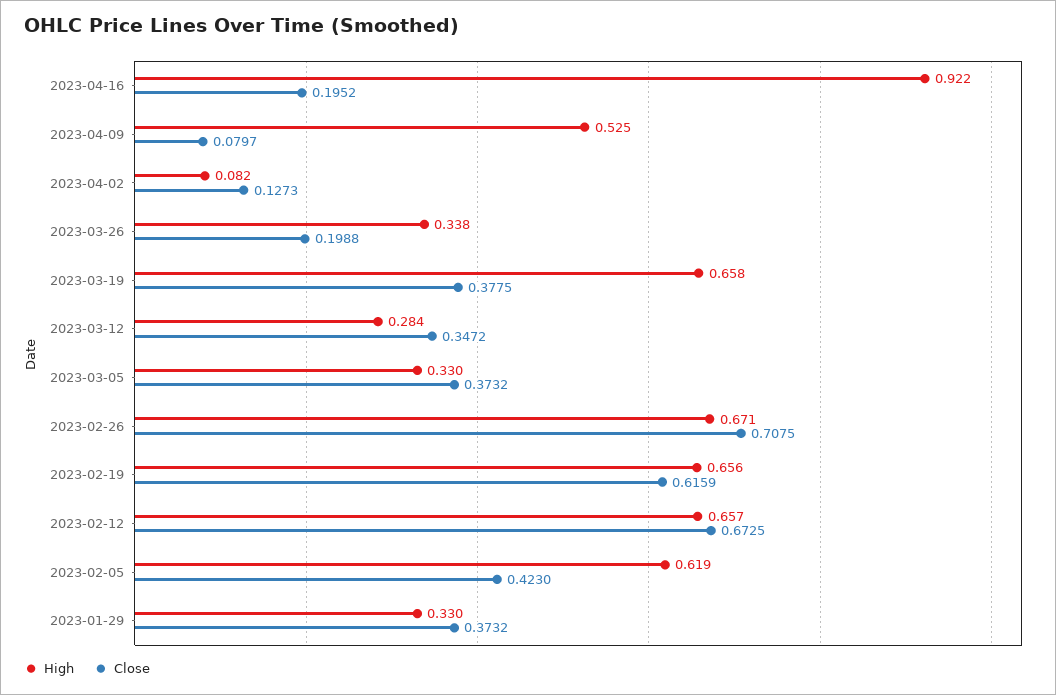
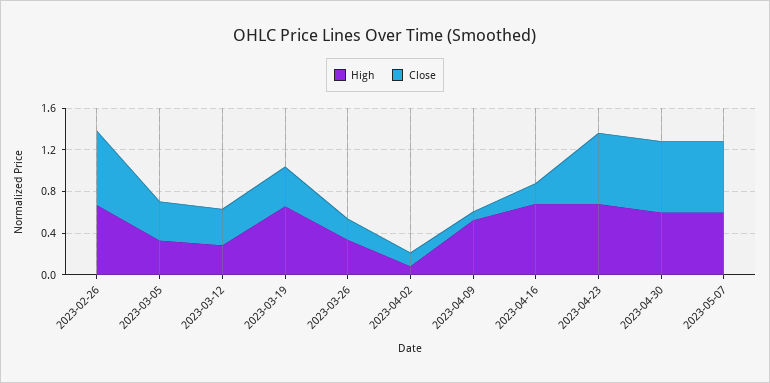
High, 2023-04-16: 0.922 -> 0.7
High, 2023-02-19: 0.656 -> none
Close, 2023-02-19: 0.6159 -> none
High, 2023-02-12: 0.657 -> none
Close, 2023-02-12: 0.6725 -> none
High, 2023-02-05: 0.619 -> none
Close, 2023-02-05: 0.423 -> none
High, 2023-01-29: 0.33 -> none
Close, 2023-01-29: 0.3732 -> none
High, 2023-04-23: none -> 0.7
Close, 2023-04-23: none -> 0.7
High, 2023-04-30: none -> 0.6
Close, 2023-04-30: none -> 0.7
High, 2023-05-07: none -> 0.6
Close, 2023-05-07: none -> 0.7

